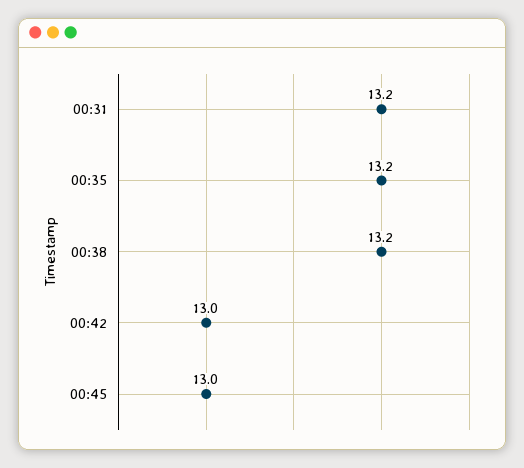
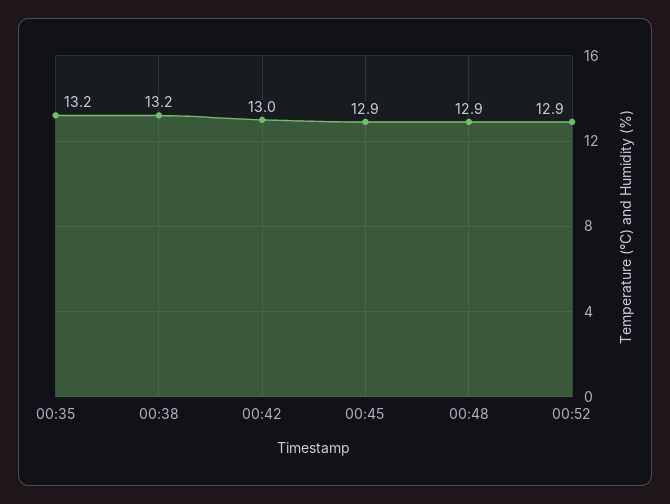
00:31: 13.2 -> none
00:45: 13 -> 12.9
00:48: none -> 12.9
00:52: none -> 12.9

